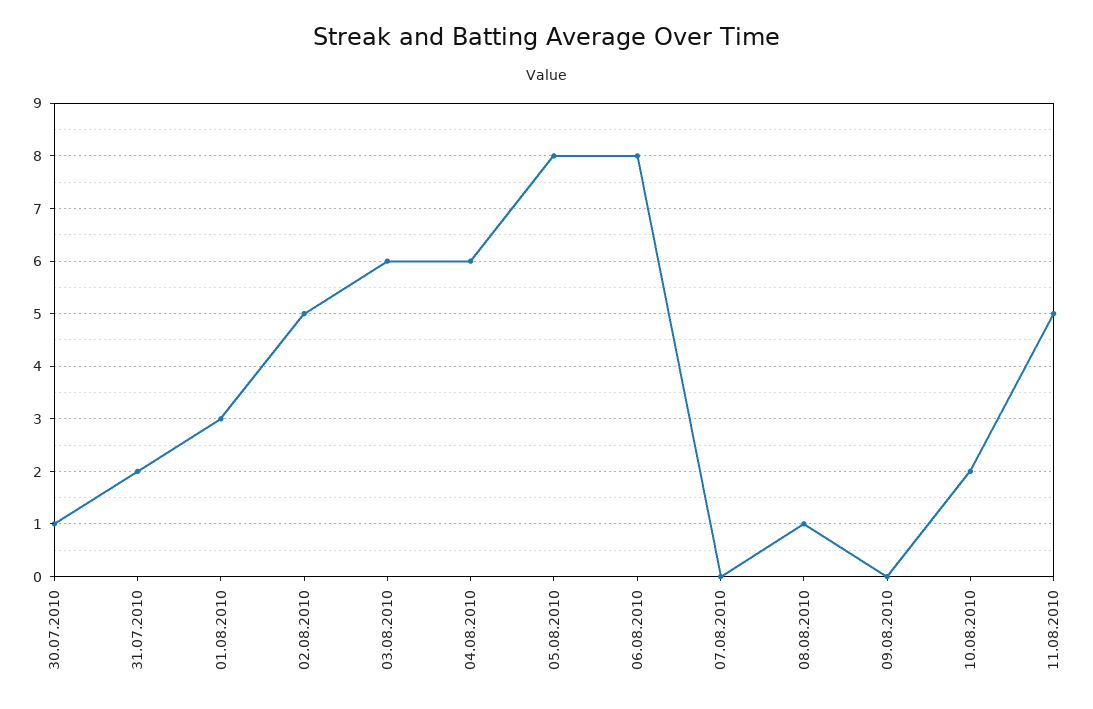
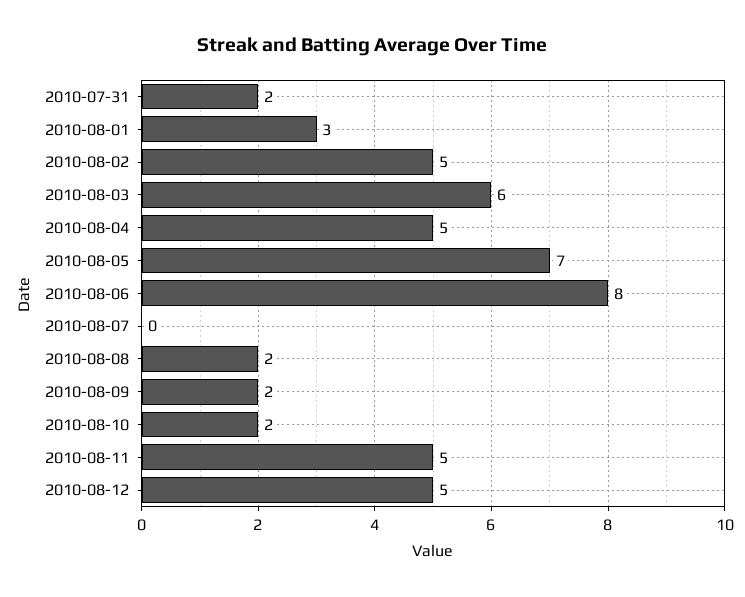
30.07.2010: 1 -> none
04.08.2010: 6 -> 5
05.08.2010: 8 -> 7
08.08.2010: 1 -> 2
09.08.2010: 0 -> 2
2010-08-12: none -> 5

